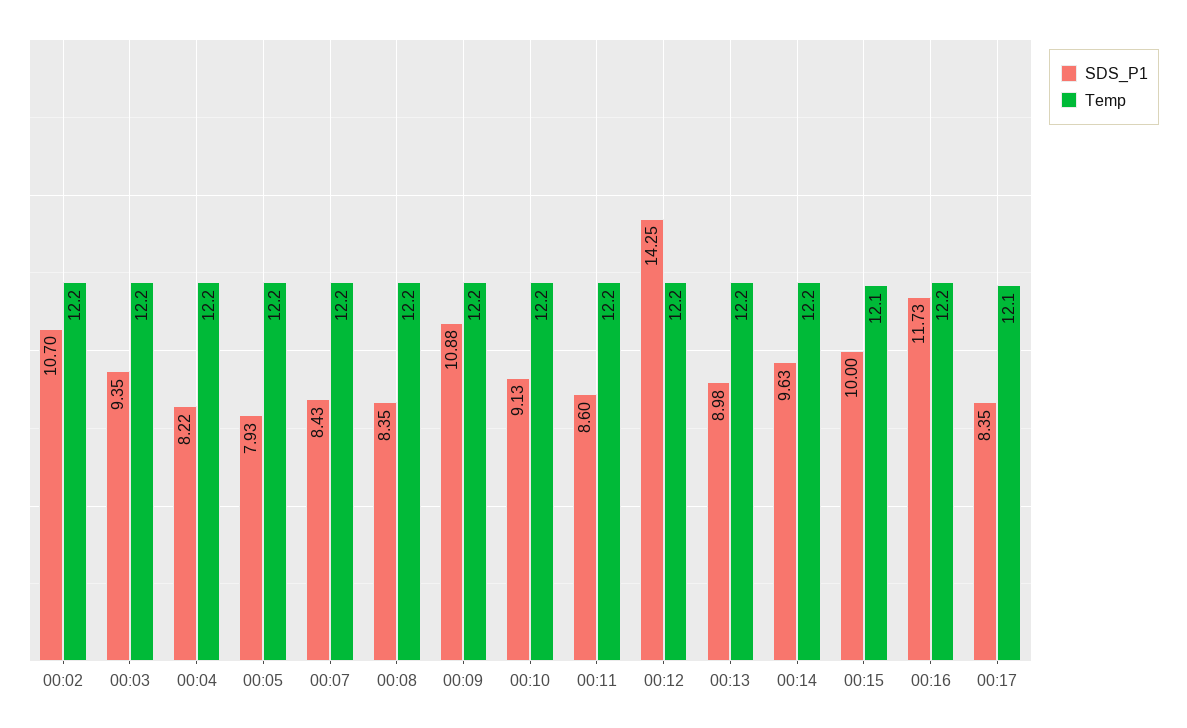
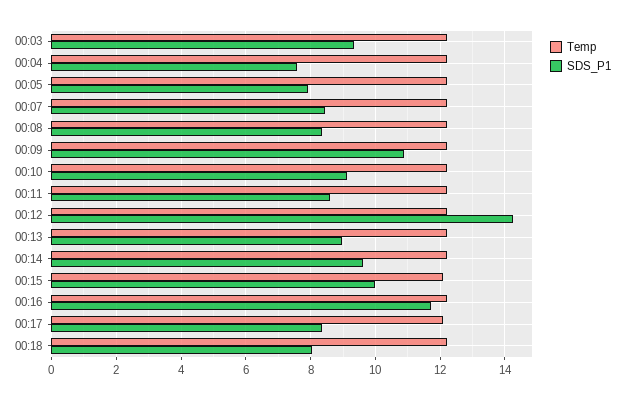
SDS_P1, 00:02: 10.7 -> none
Temp, 00:02: 12.2 -> none
SDS_P1, 00:04: 8.22 -> 7.6
Temp, 00:18: none -> 12.2
SDS_P1, 00:18: none -> 8

